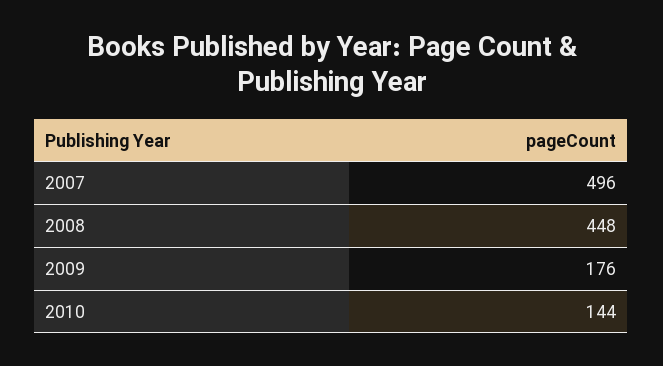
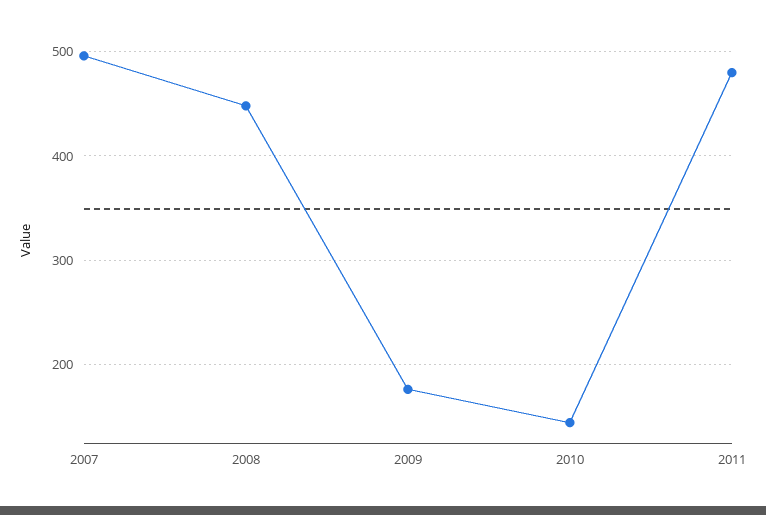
2011: none -> 480

